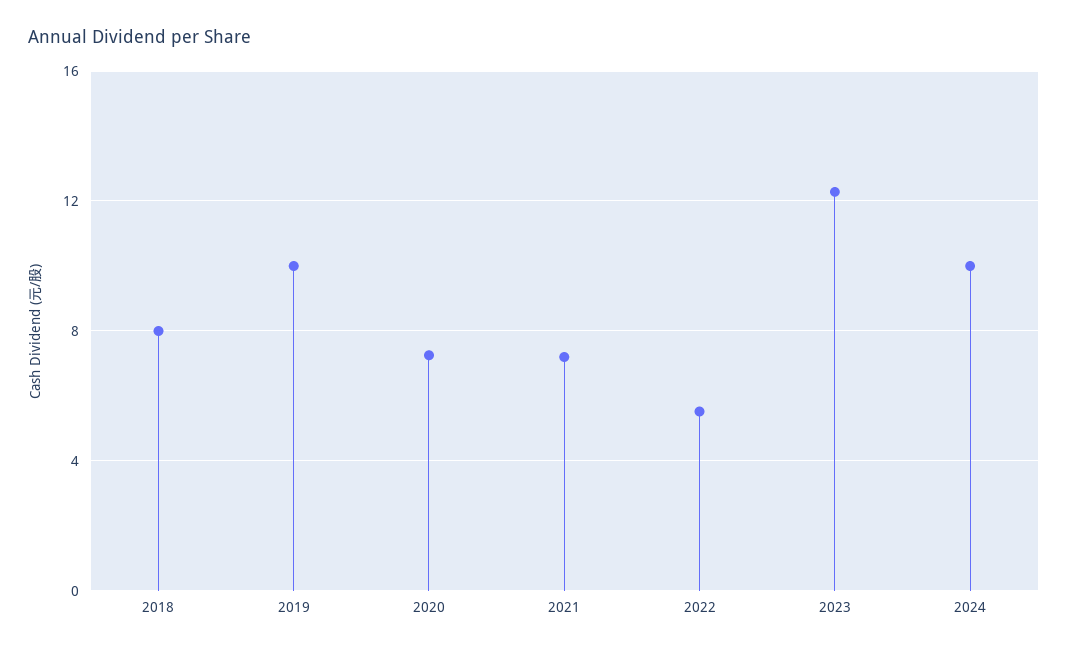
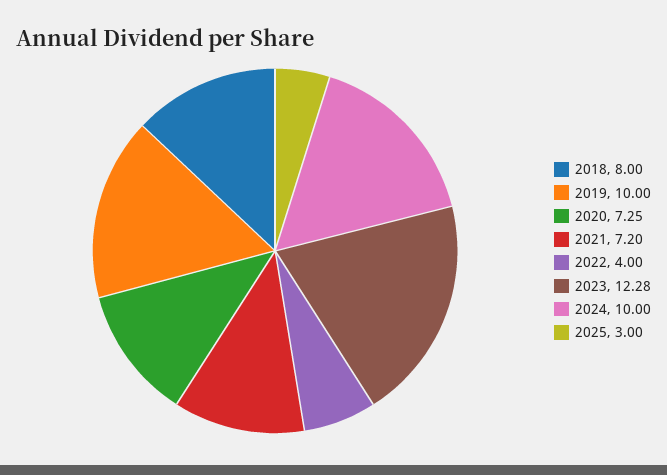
2022: 5.5 -> 4
2025: none -> 3

